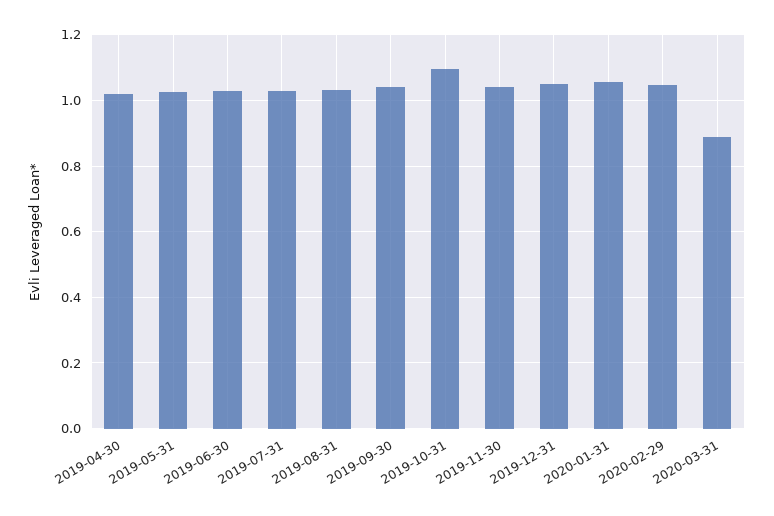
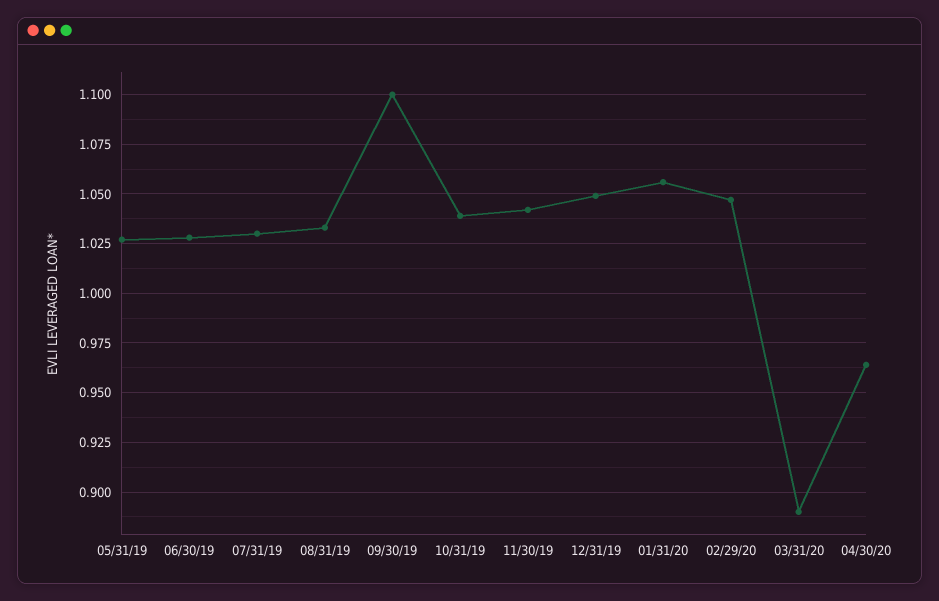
2019-04-30: 1.02 -> none
2019-09-30: 1.04 -> 1.1
2019-10-31: 1.1 -> 1.04
04/30/20: none -> 0.965

